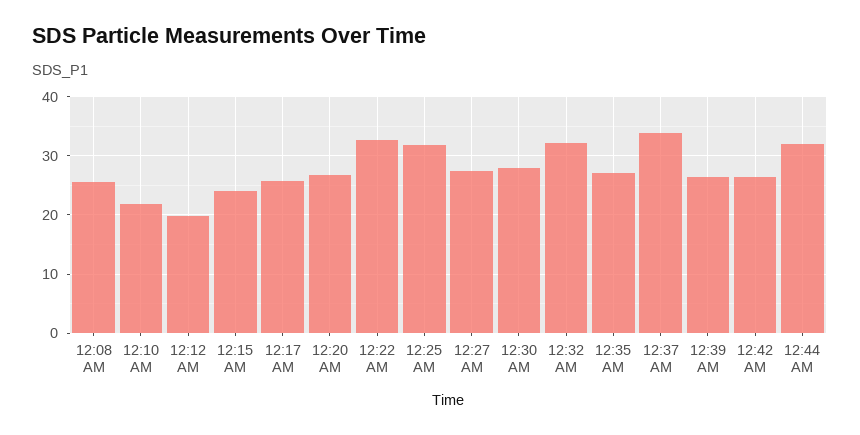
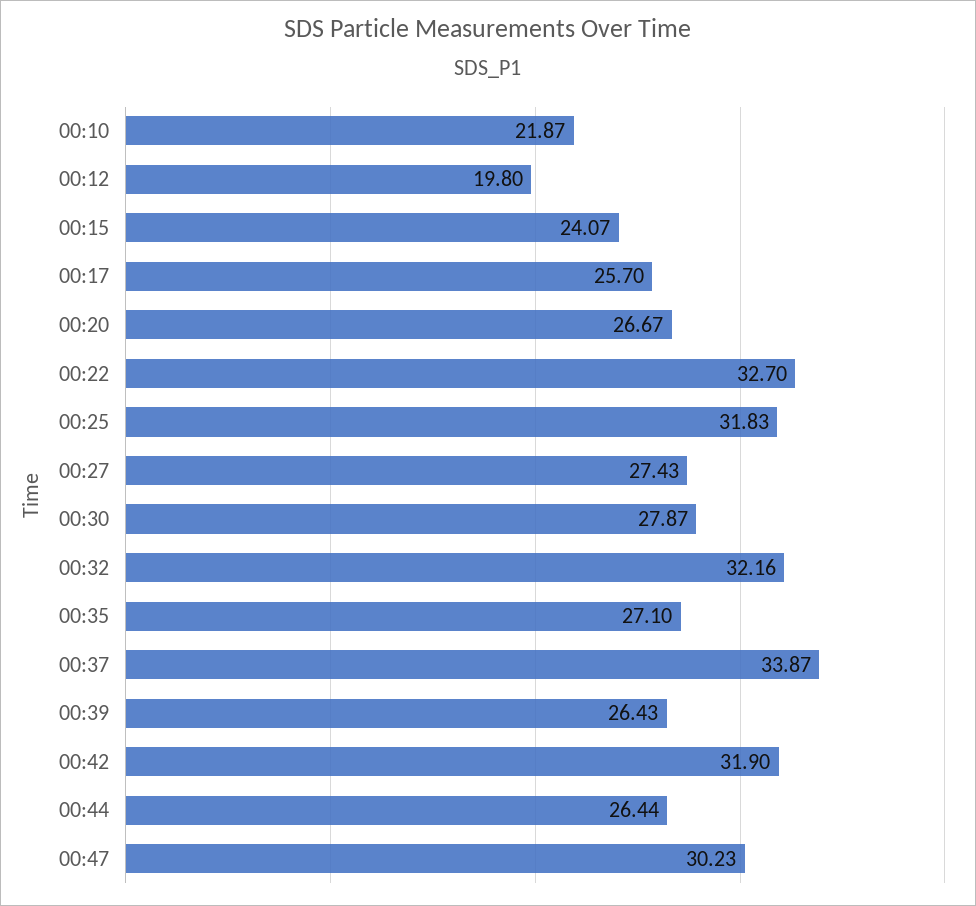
12:08 AM: 26 -> none
12:42 AM: 26 -> 31.9
12:44 AM: 32 -> 26.44
00:47: none -> 30.23

